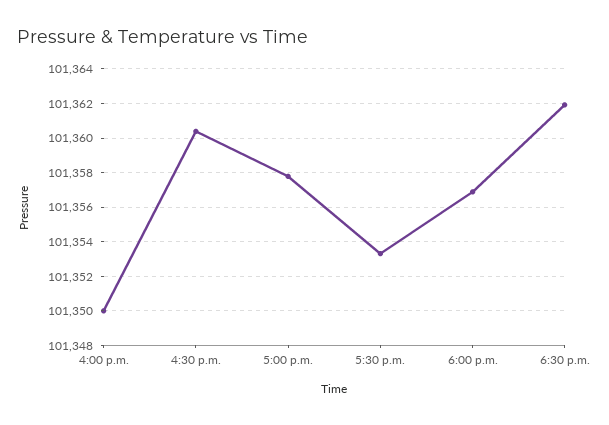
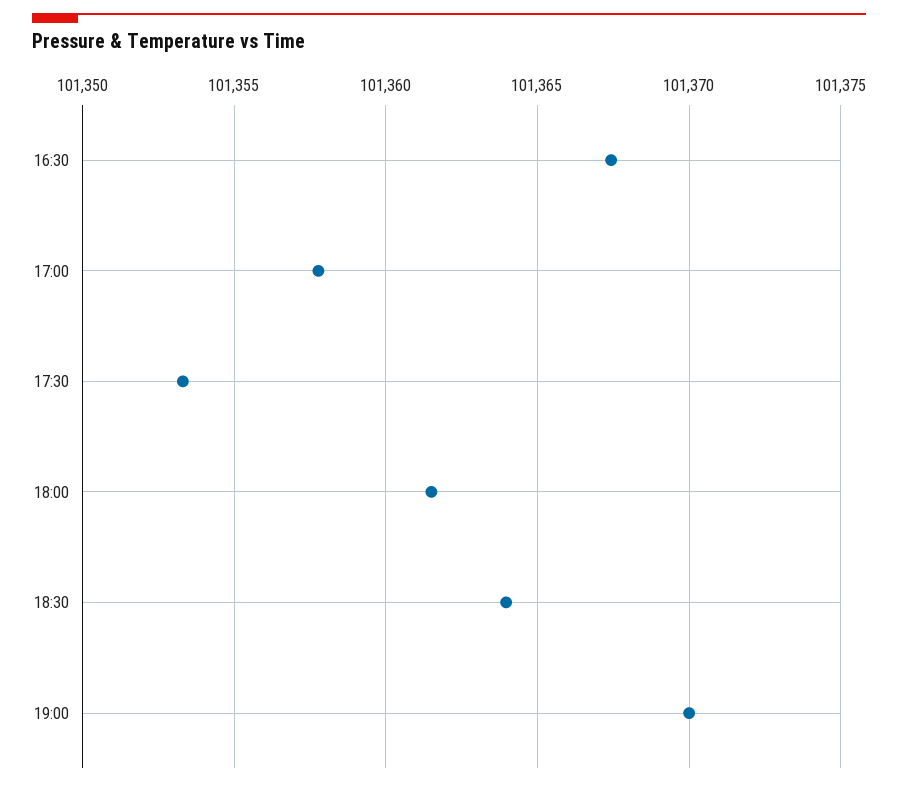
4:00 p.m.: 101350 -> none
4:30 p.m.: 101360.5 -> 101367.5
6:00 p.m.: 101357 -> 101361.5
6:30 p.m.: 101362 -> 101364
19:00: none -> 101370

